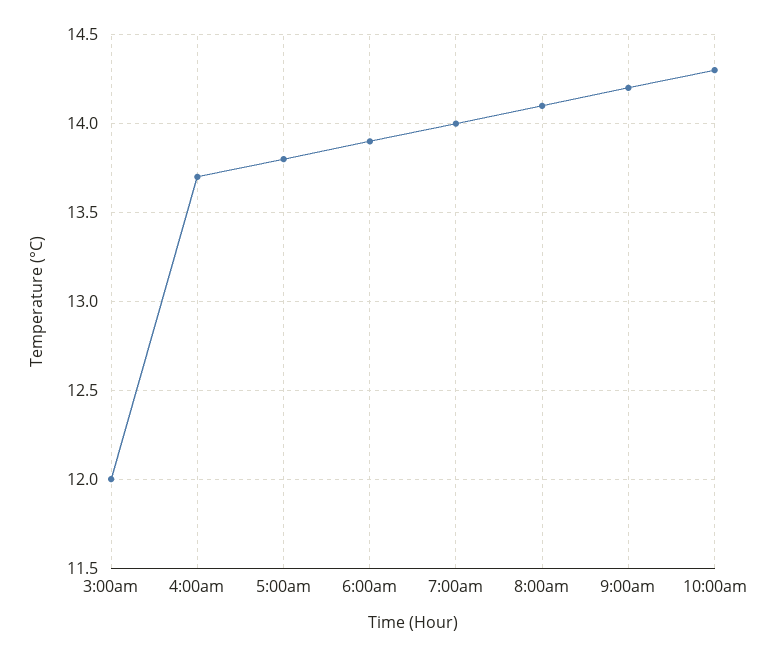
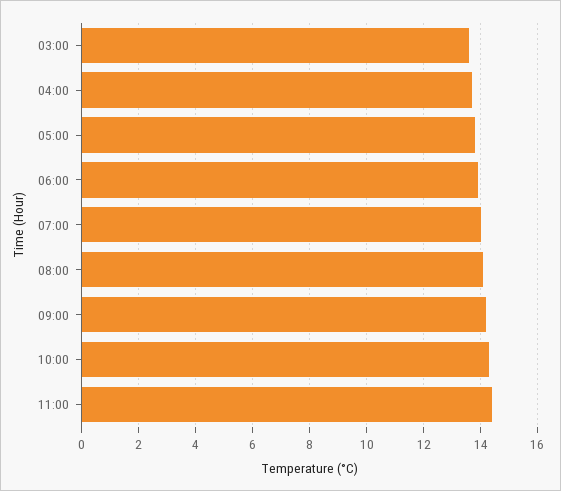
3:00am: 12 -> 13.5
11:00: none -> 14.5

